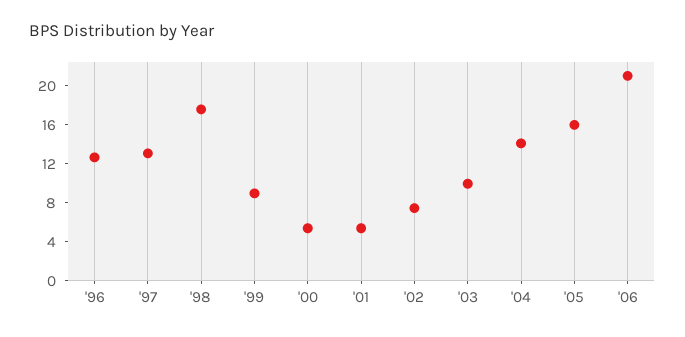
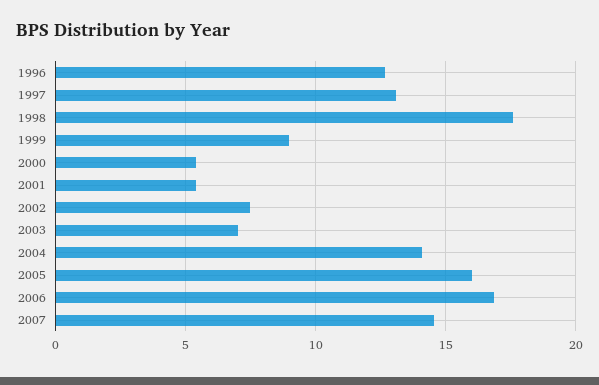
'03: 10 -> 7
'06: 21 -> 17
2007: none -> 14.5

